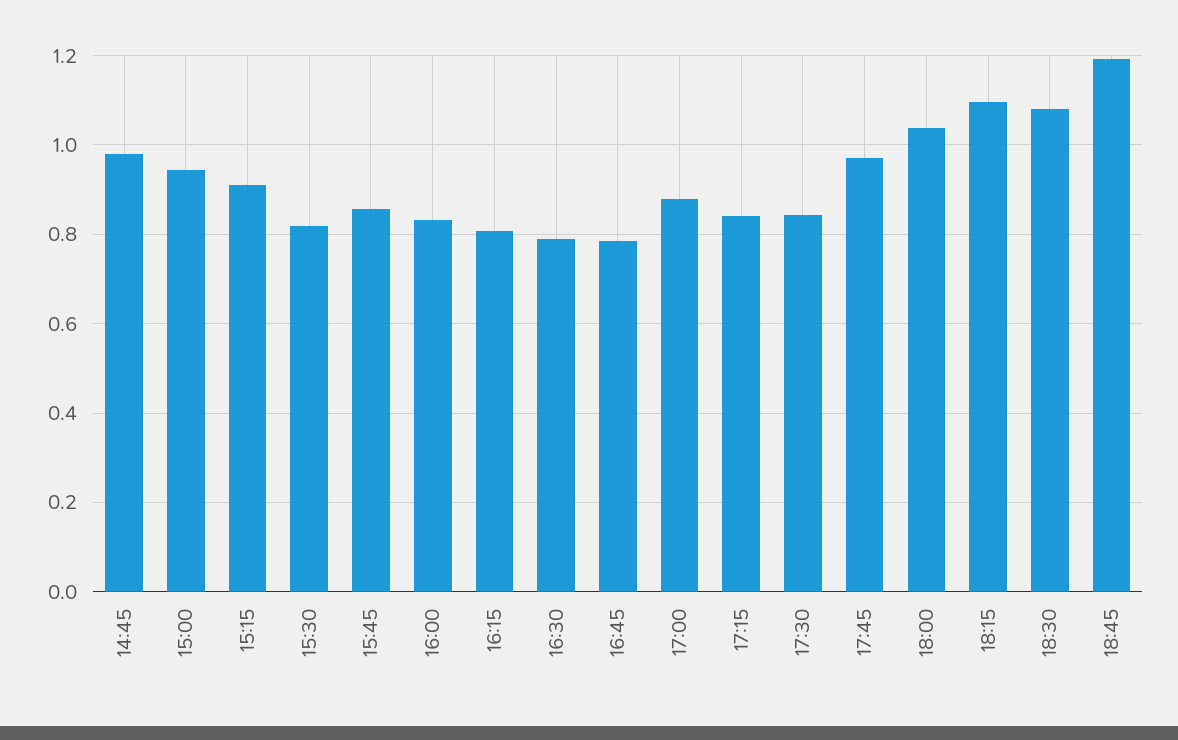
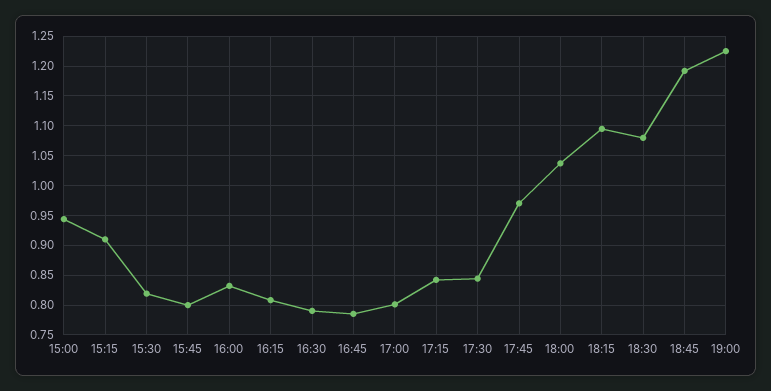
14:45: 0.98 -> none
15:45: 0.86 -> 0.8
17:00: 0.88 -> 0.8
19:00: none -> 1.225

